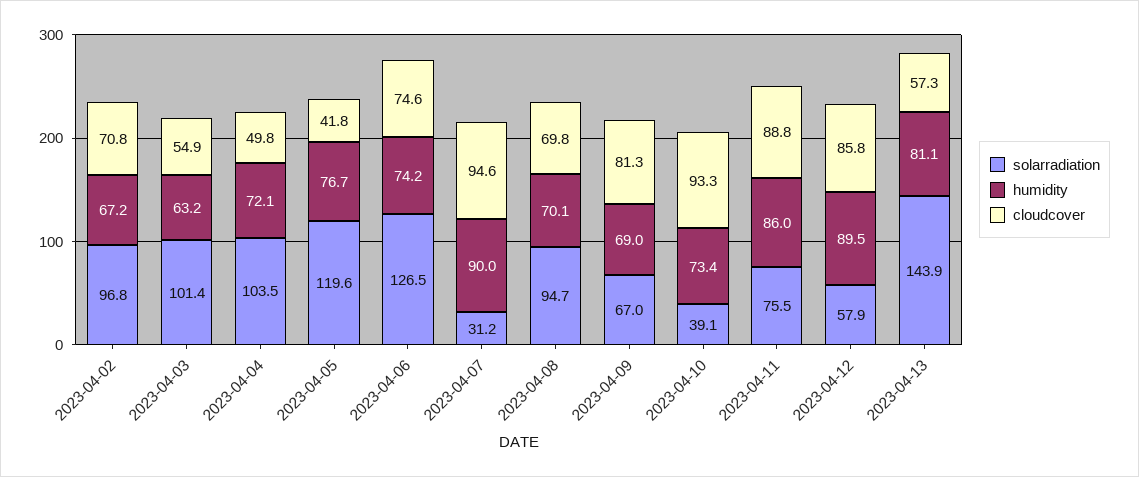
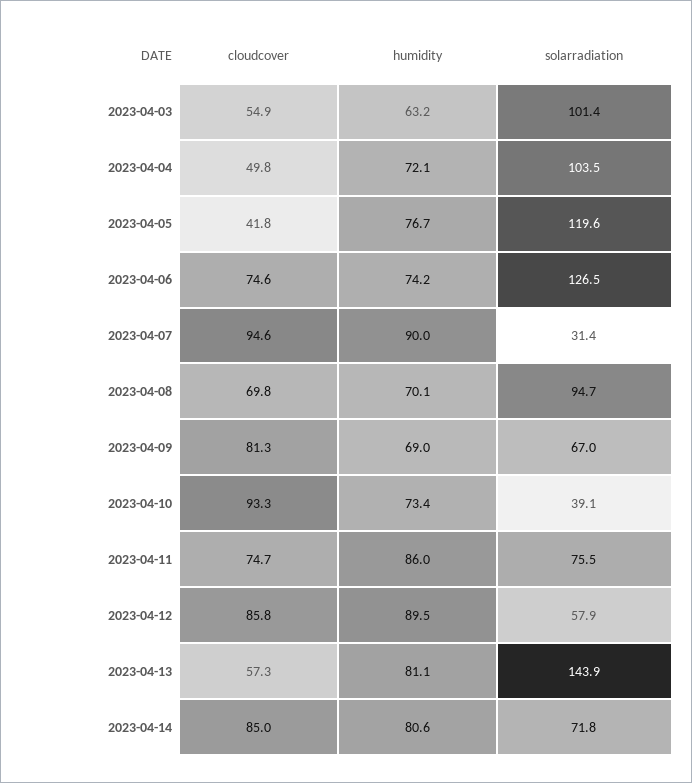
solarradiation, 2023-04-02: 96.8 -> none
humidity, 2023-04-02: 67.2 -> none
cloudcover, 2023-04-02: 70.8 -> none
solarradiation, 2023-04-07: 31.2 -> 31.4
cloudcover, 2023-04-11: 88.8 -> 74.7
cloudcover, 2023-04-14: none -> 85
humidity, 2023-04-14: none -> 80.6
solarradiation, 2023-04-14: none -> 71.8

